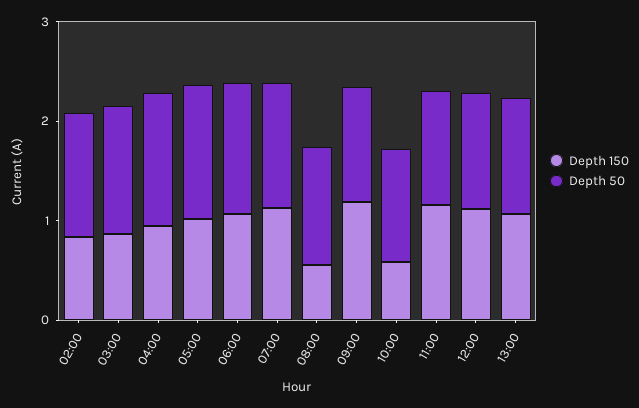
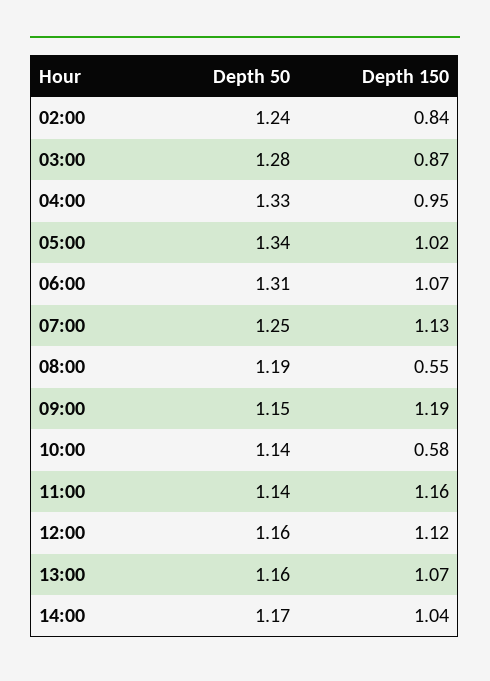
Depth 50, 14:00: none -> 1.17
Depth 150, 14:00: none -> 1.04

